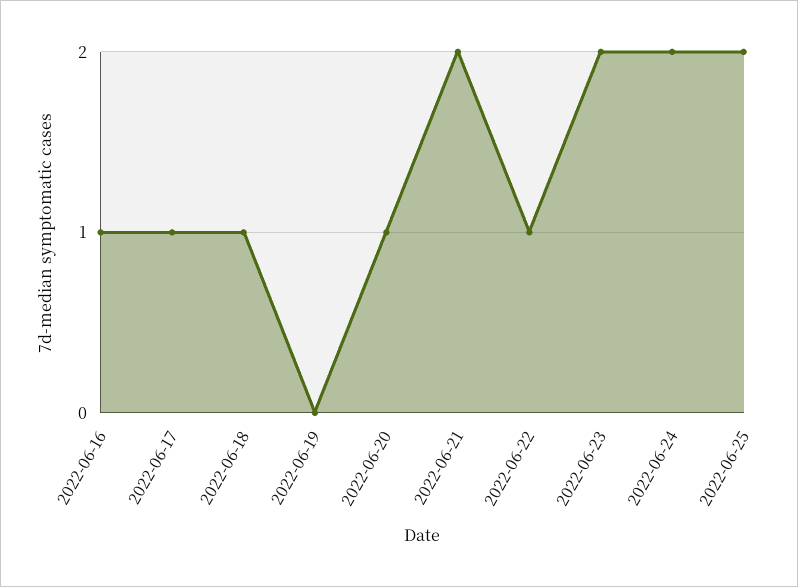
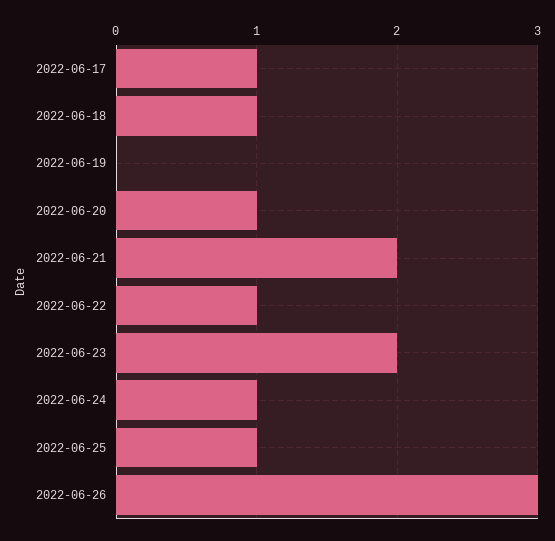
2022-06-16: 1 -> none
2022-06-24: 2 -> 1
2022-06-25: 2 -> 1
2022-06-26: none -> 3

